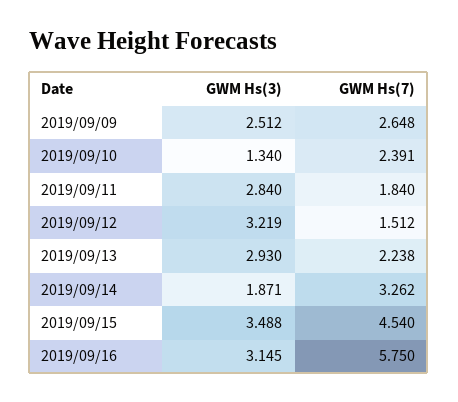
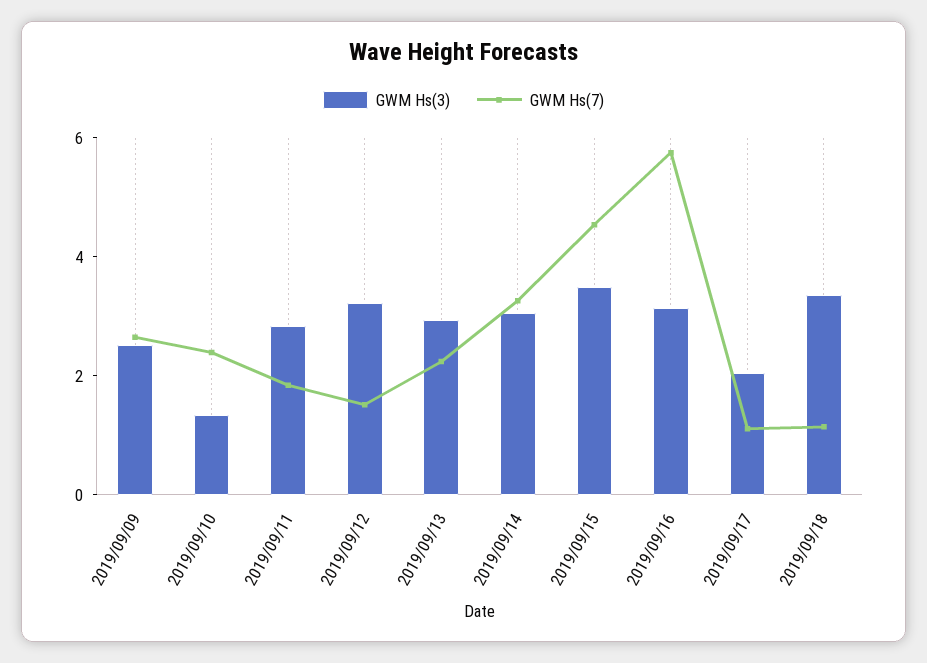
GWM Hs(3), 2019/09/14: 1.871 -> 3
GWM Hs(3), 2019/09/17: none -> 2
GWM Hs(7), 2019/09/17: none -> 1
GWM Hs(3), 2019/09/18: none -> 3.5
GWM Hs(7), 2019/09/18: none -> 1

